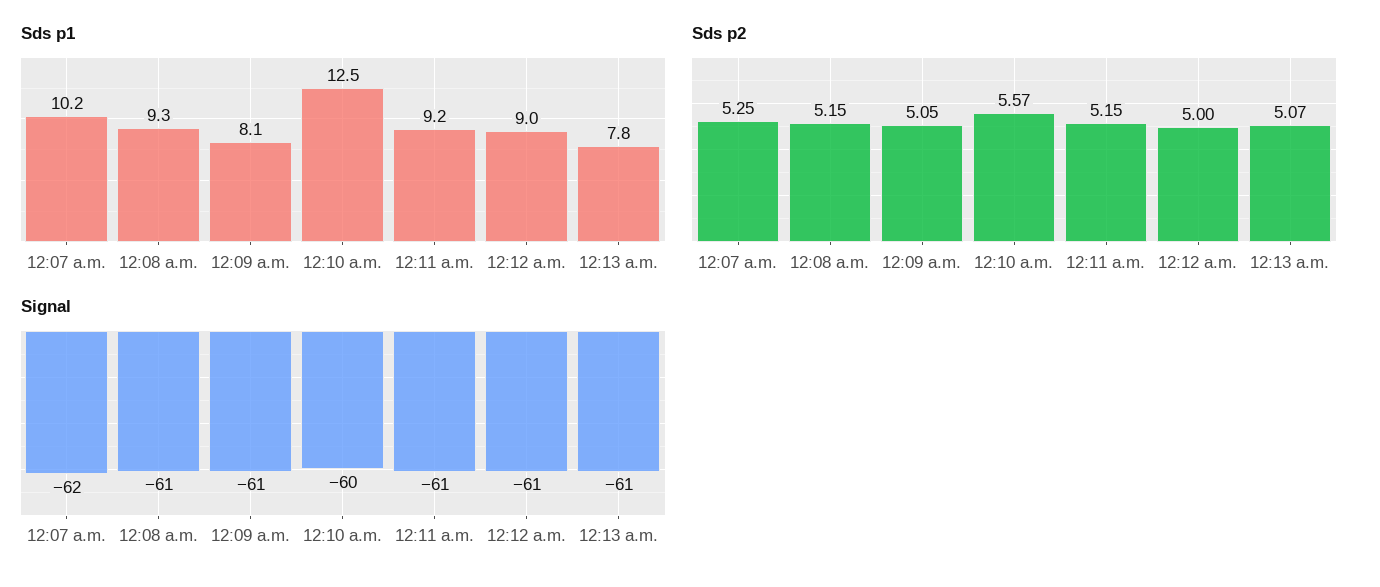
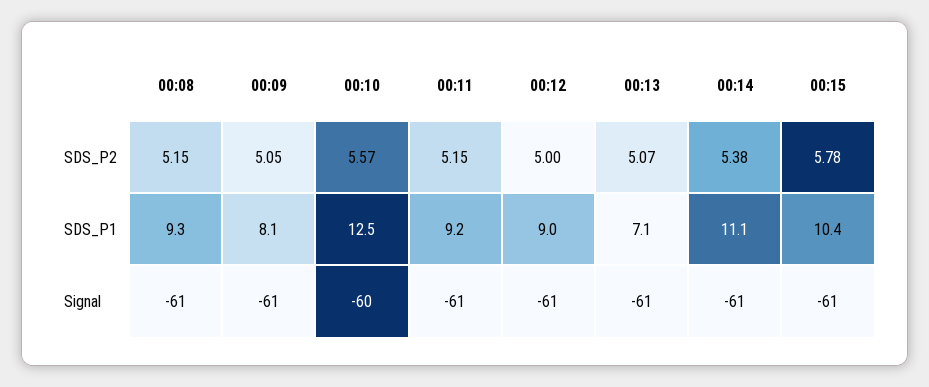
Sds p1, 12:07 a.m.: 10.2 -> none
Sds p1, 12:13 a.m.: 7.8 -> 7.1
Sds p2, 12:07 a.m.: 5.25 -> none
Signal, 12:07 a.m.: -62 -> none
Sds p2, 00:14: none -> 5.38
Sds p2, 00:15: none -> 5.78
Sds p1, 00:14: none -> 11.1
Sds p1, 00:15: none -> 10.4
Signal, 00:14: none -> -61
Signal, 00:15: none -> -61

